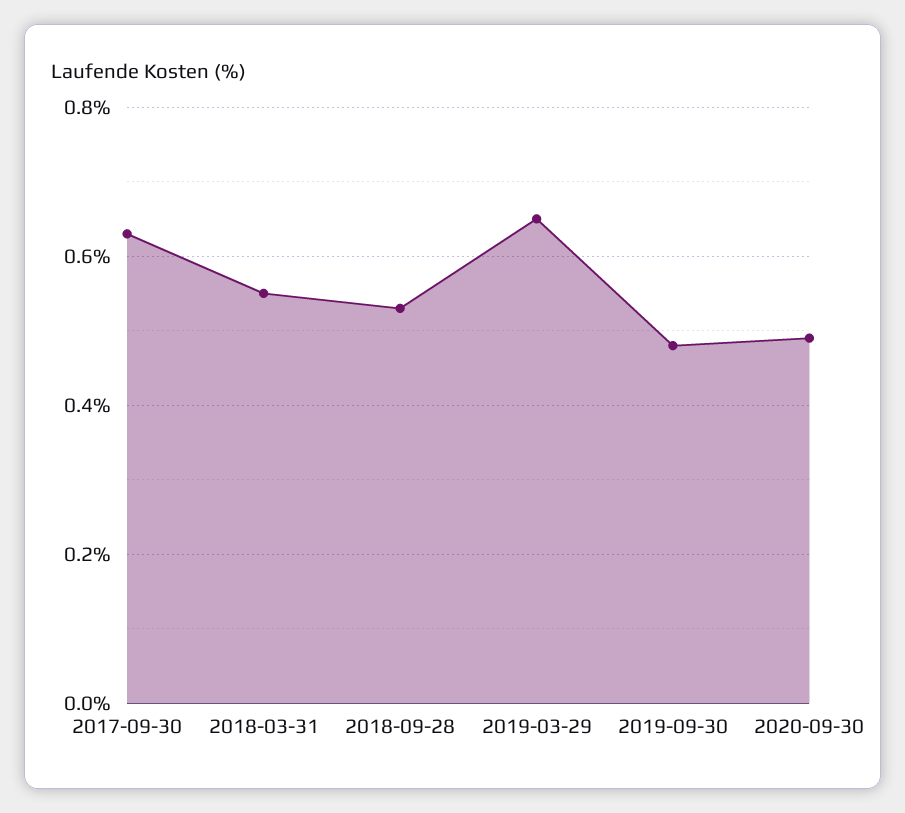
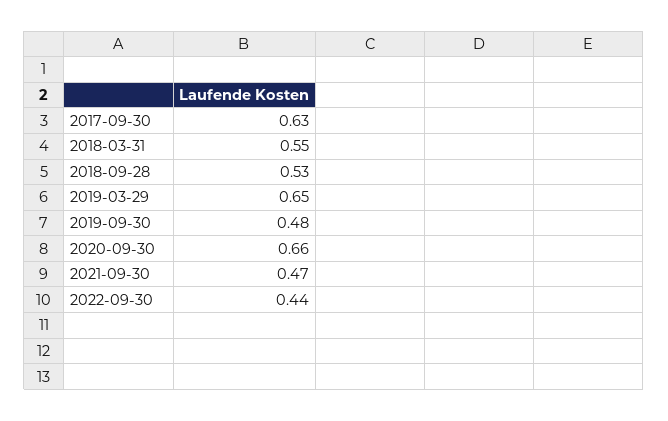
2020-09-30: 0.5 -> 0.66
2021-09-30: none -> 0.47
2022-09-30: none -> 0.44

